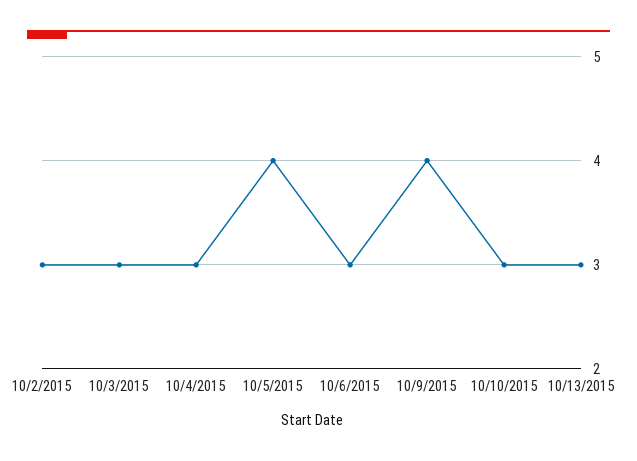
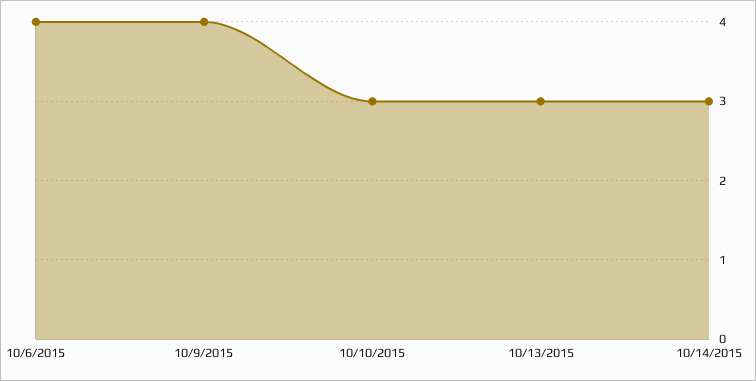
10/2/2015: 3 -> none
10/3/2015: 3 -> none
10/4/2015: 3 -> none
10/5/2015: 4 -> none
10/6/2015: 3 -> 4
10/14/2015: none -> 3

